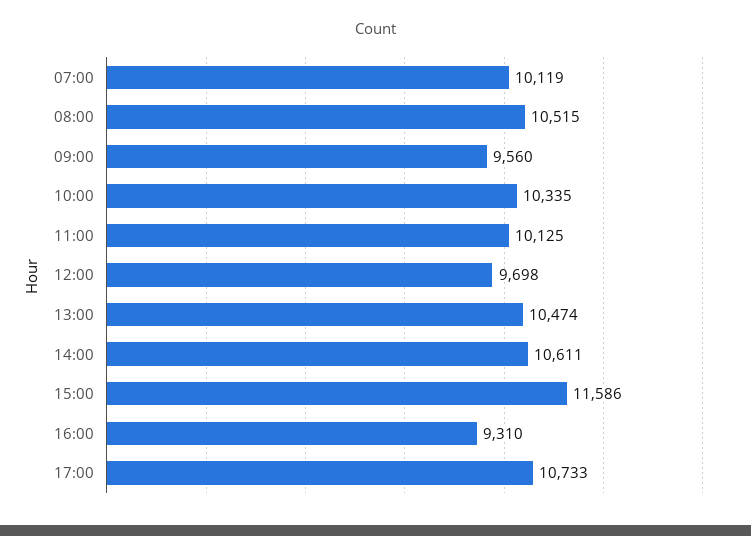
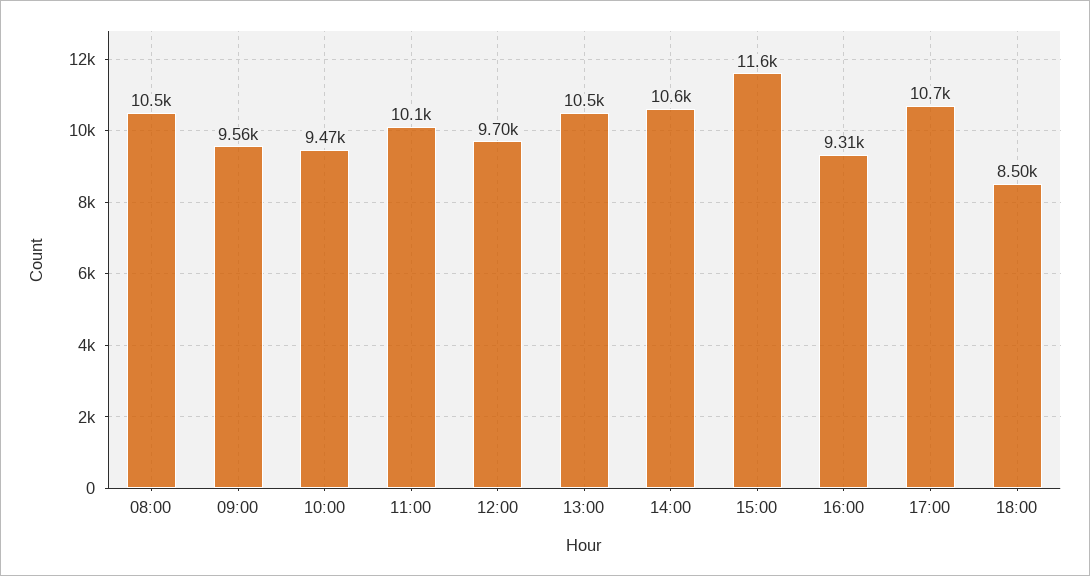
07:00: 10119 -> none
10:00: 10335 -> 9470
18:00: none -> 8500

